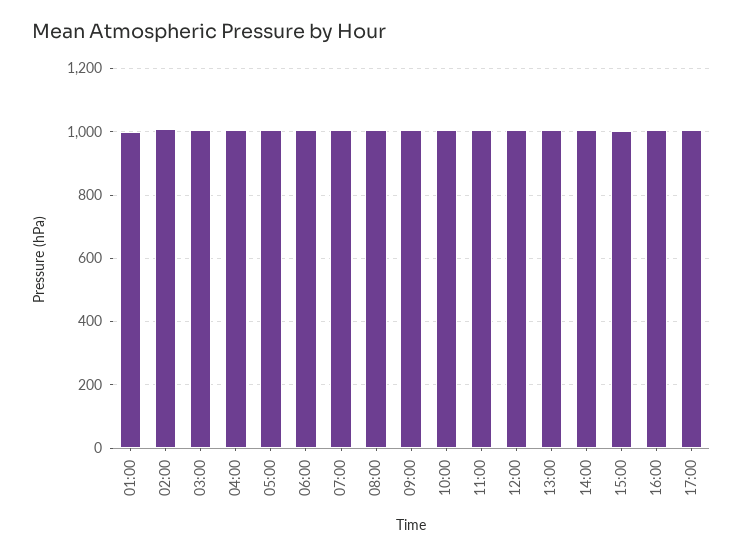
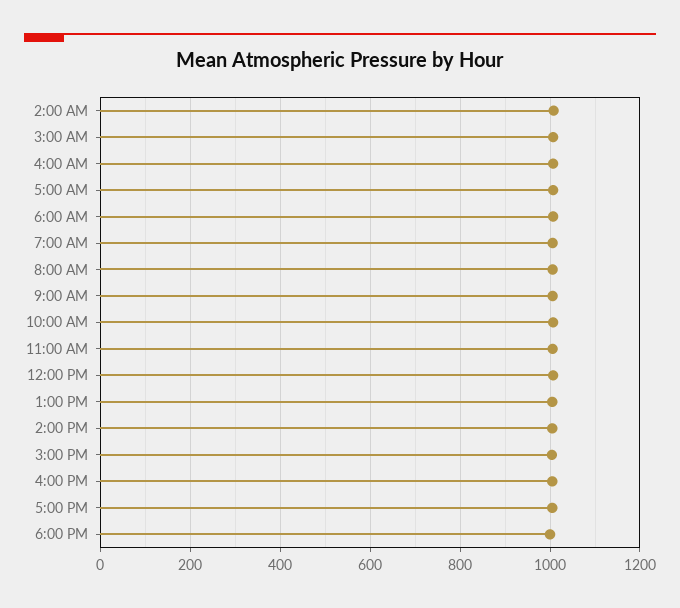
01:00: 1000 -> none
6:00 PM: none -> 1000

